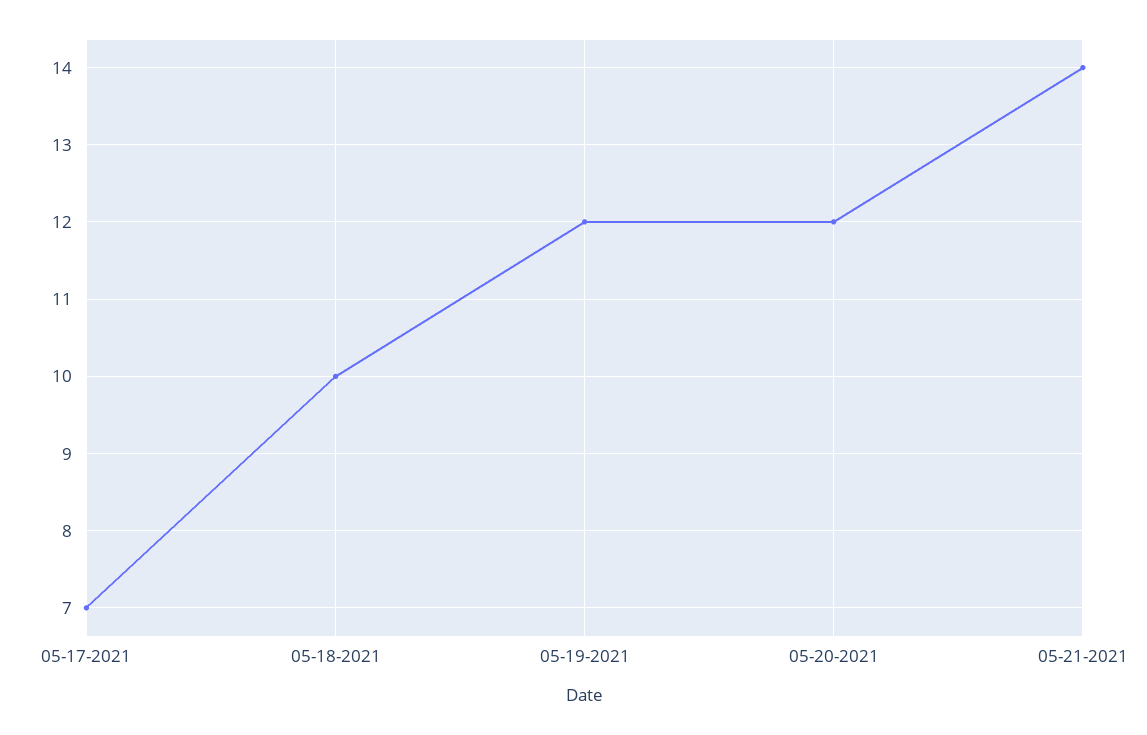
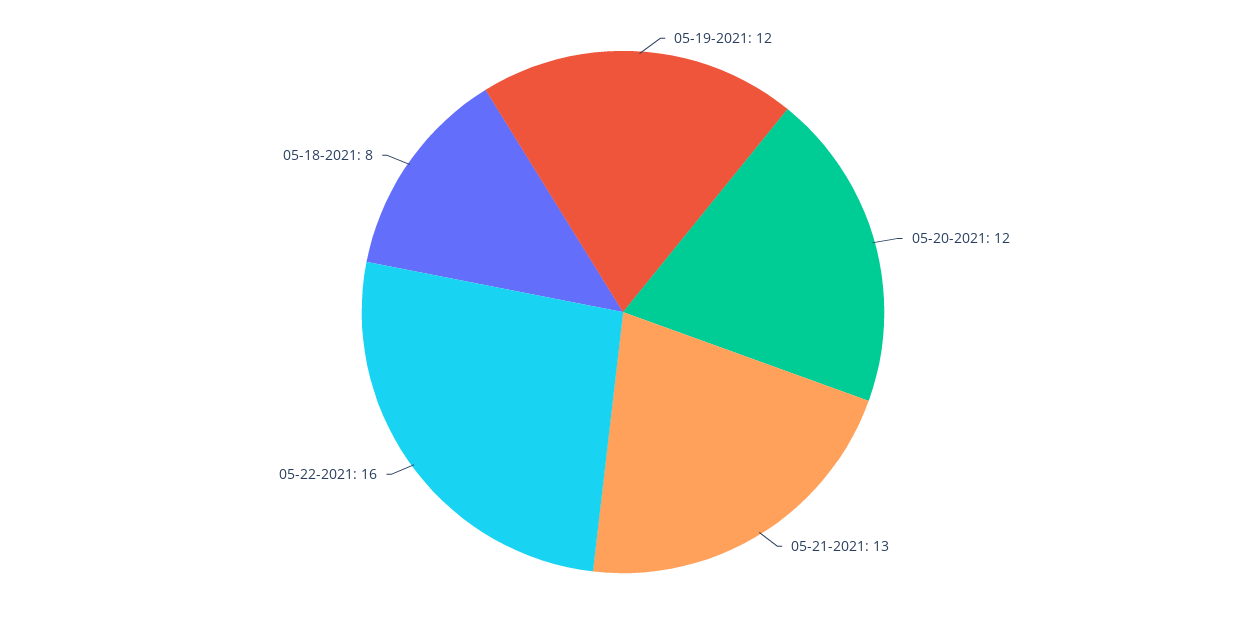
05-17-2021: 7 -> none
05-18-2021: 10 -> 8
05-21-2021: 14 -> 13
05-22-2021: none -> 16

